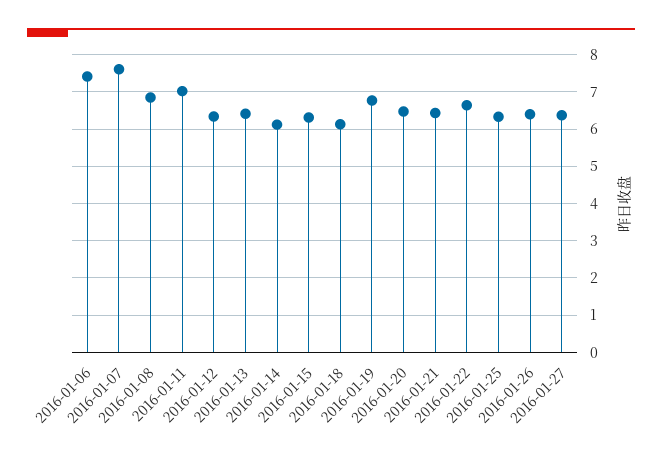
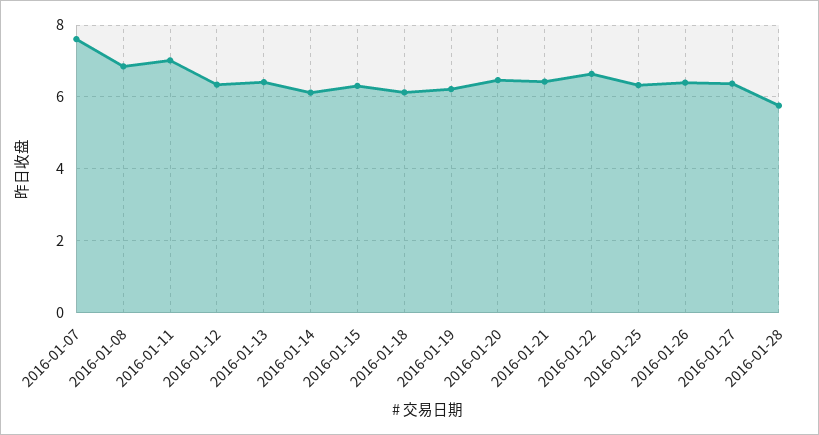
2016-01-06: 7.4 -> none
2016-01-19: 6.8 -> 6.2
2016-01-28: none -> 5.8

